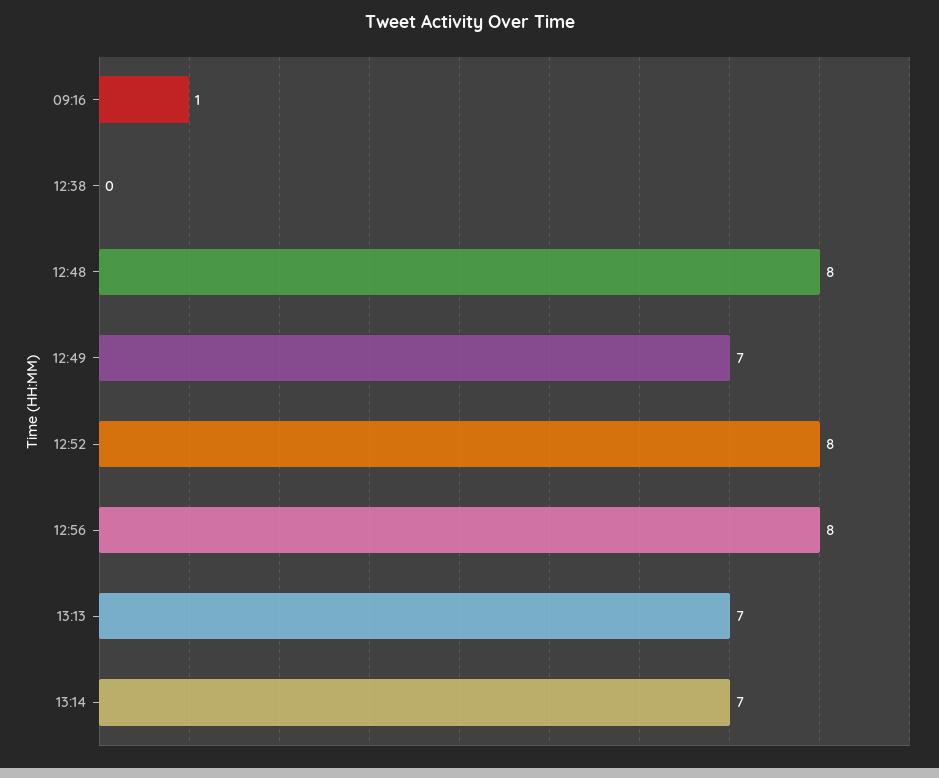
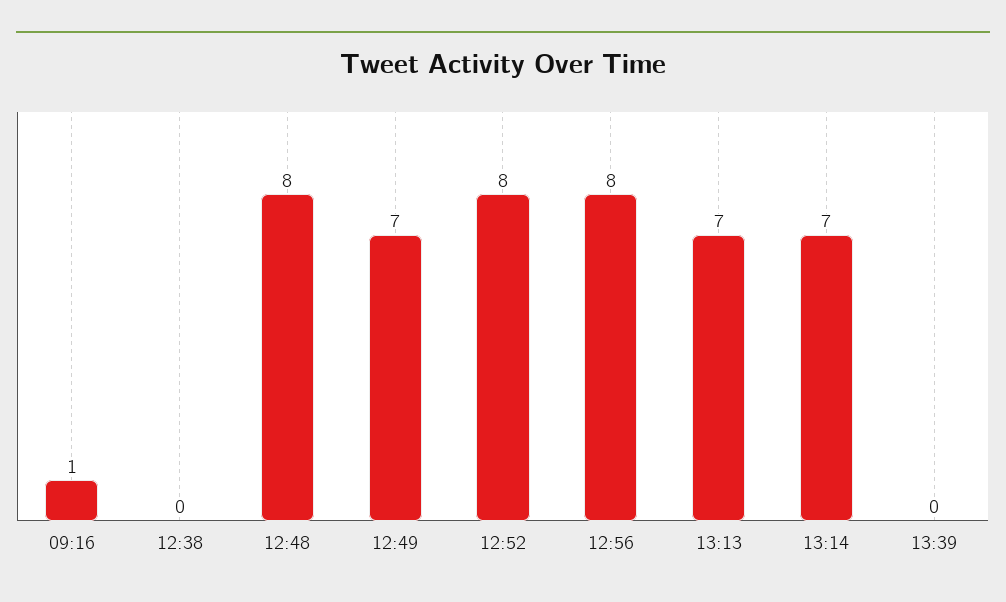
13:39: none -> 0

